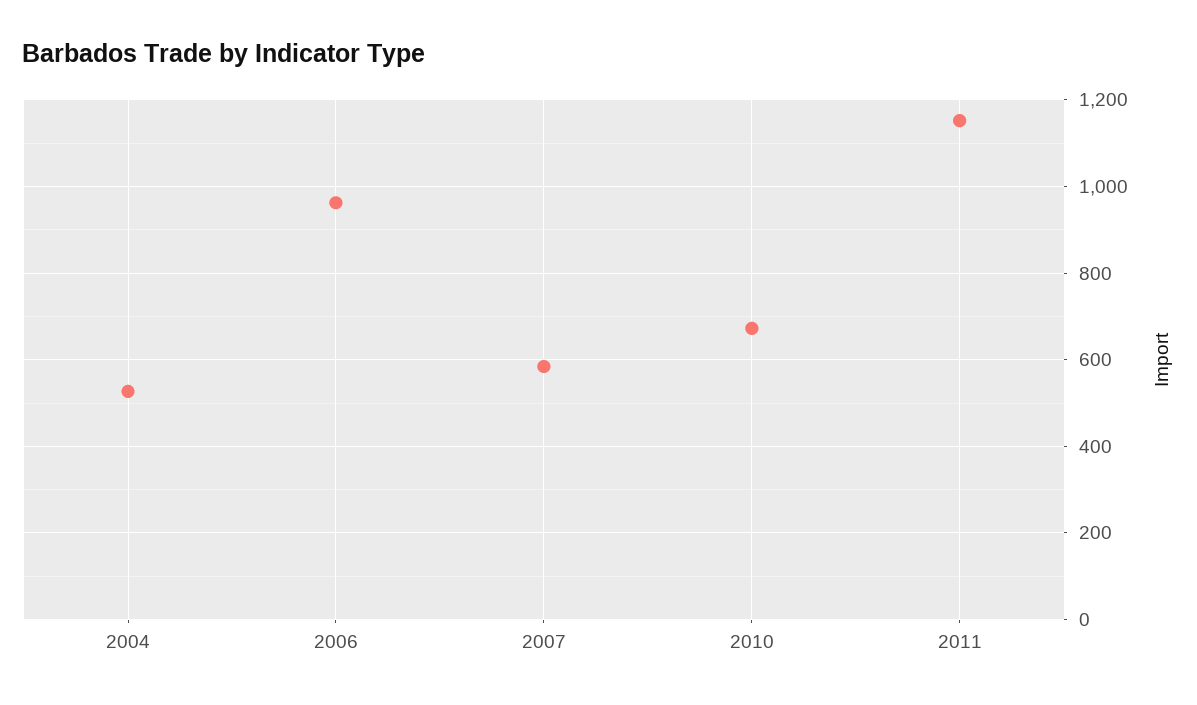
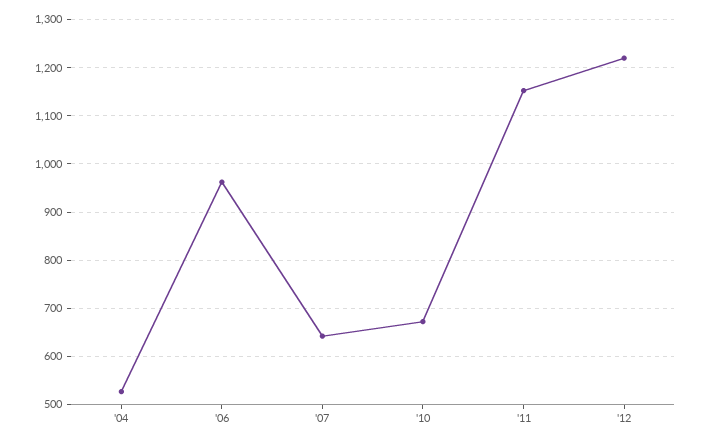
2007: 580 -> 640
'12: none -> 1220

